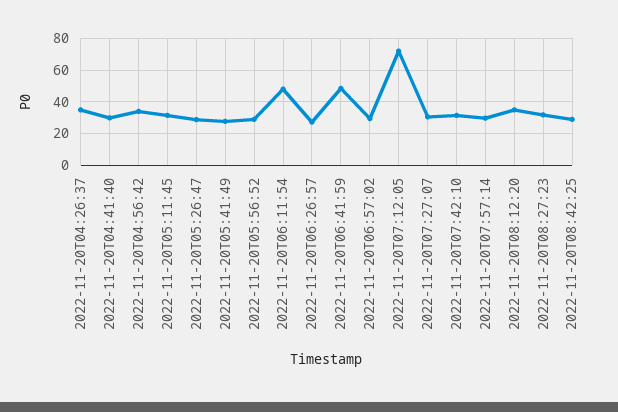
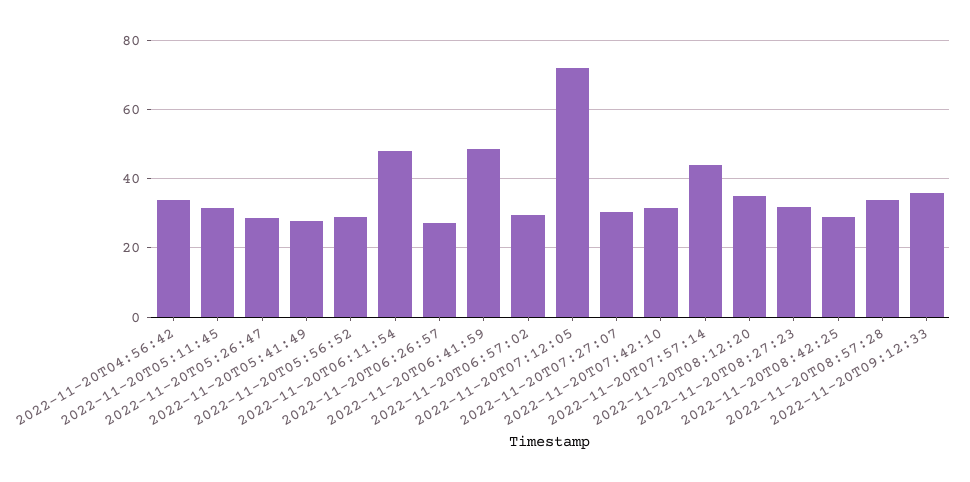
2022-11-20T04:26:37: 35 -> none
2022-11-20T04:41:40: 30 -> none
2022-11-20T07:57:14: 30 -> 44
2022-11-20T08:57:28: none -> 34
2022-11-20T09:12:33: none -> 36

